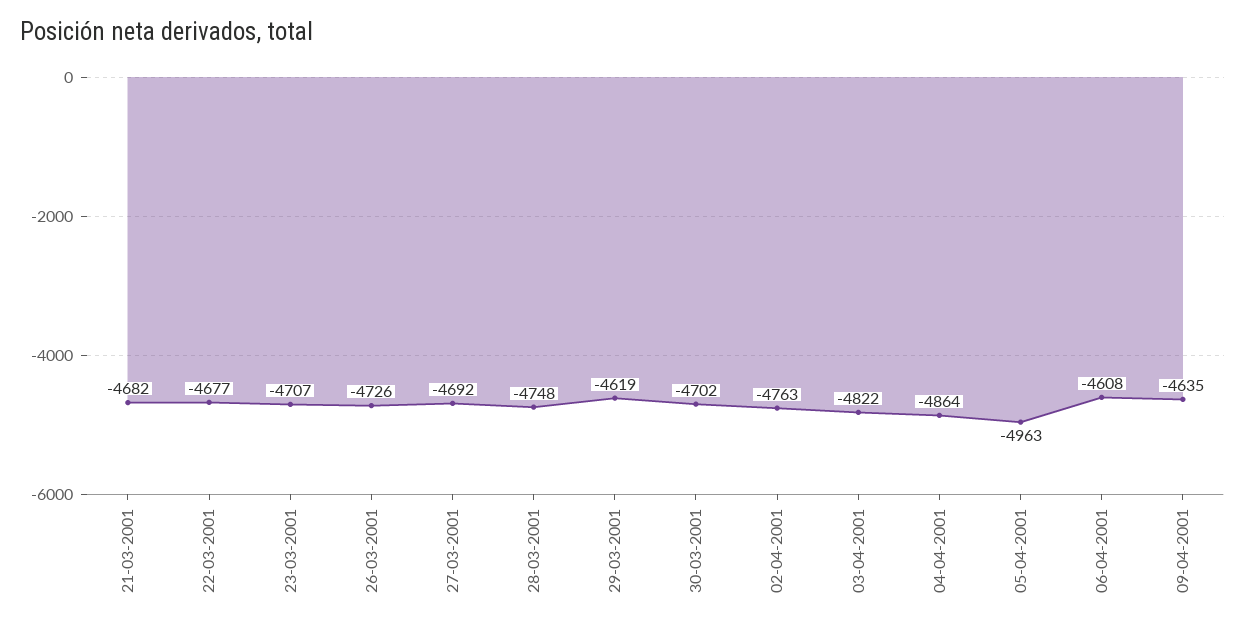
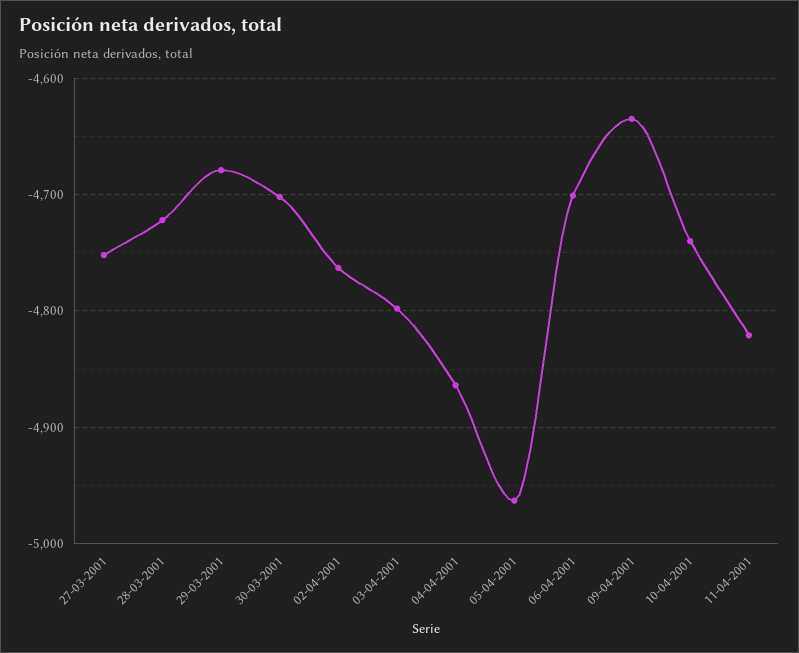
21-03-2001: -4682 -> none
22-03-2001: -4677 -> none
23-03-2001: -4707 -> none
26-03-2001: -4726 -> none
27-03-2001: -4692 -> -4750
28-03-2001: -4748 -> -4720
29-03-2001: -4619 -> -4680
03-04-2001: -4822 -> -4800
06-04-2001: -4608 -> -4700
10-04-2001: none -> -4740
11-04-2001: none -> -4820

